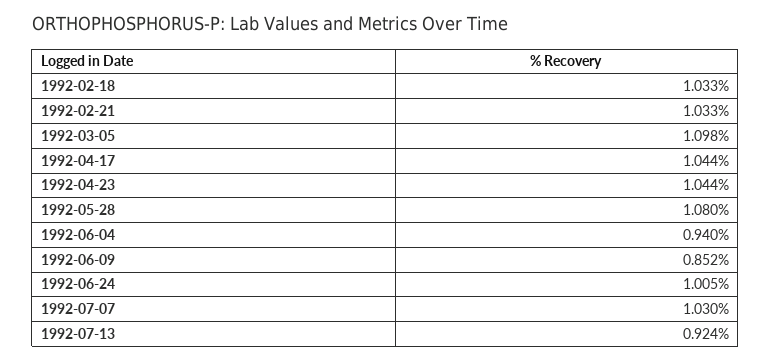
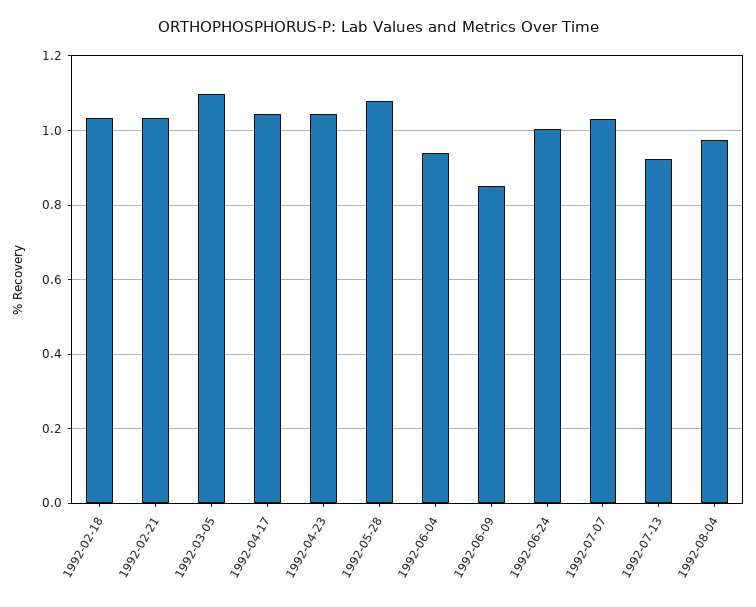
1992-08-04: none -> 0.98

